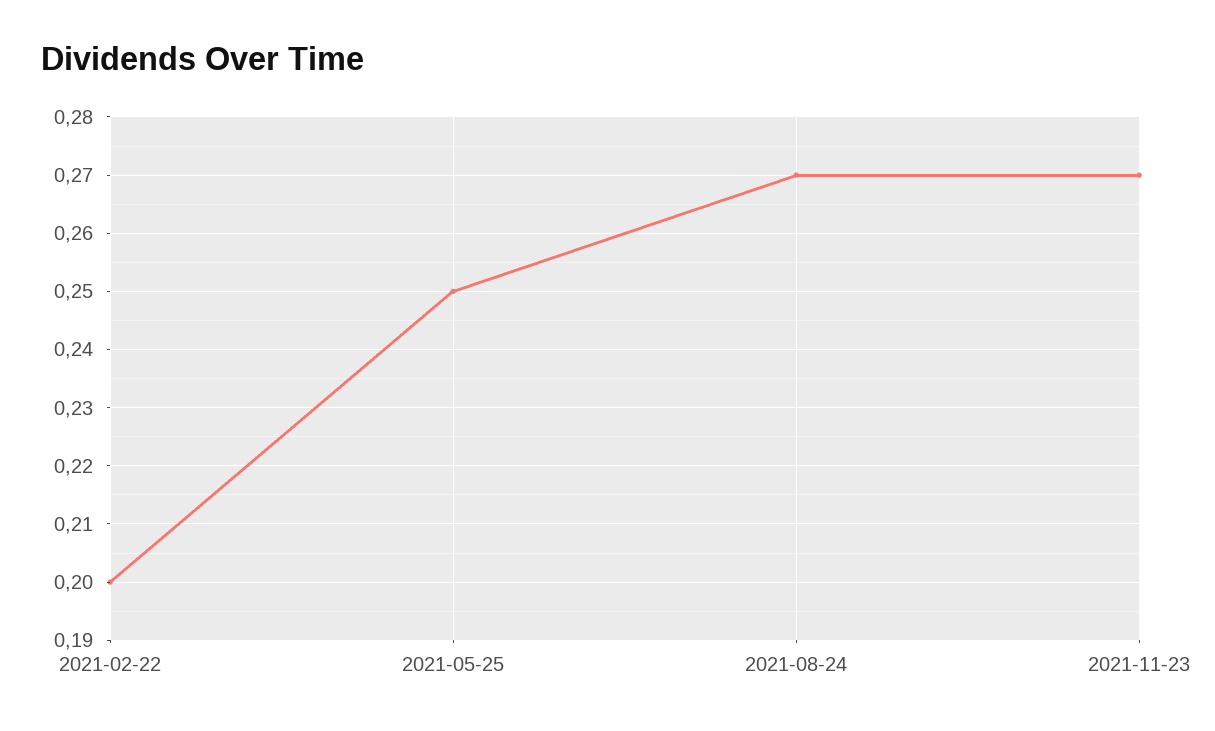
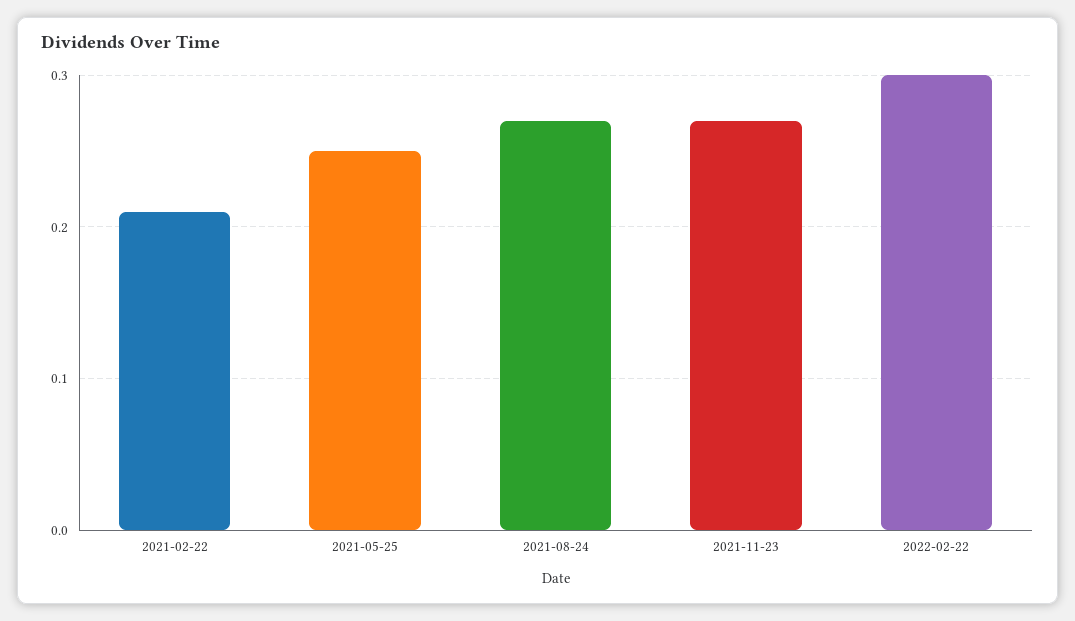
2021-02-22: 0.2 -> 0.21
2022-02-22: none -> 0.3

